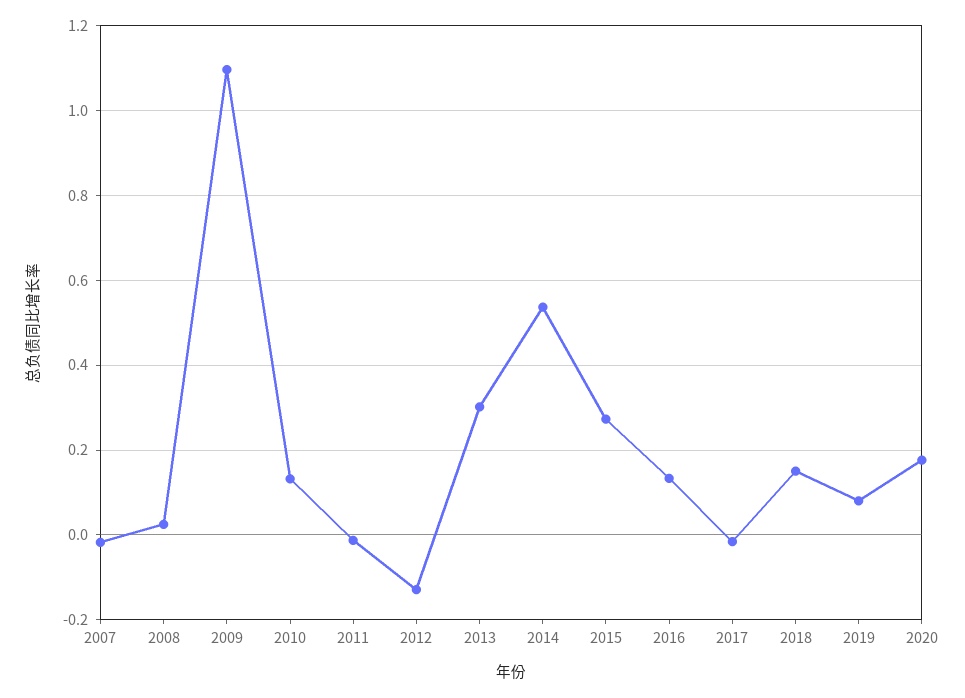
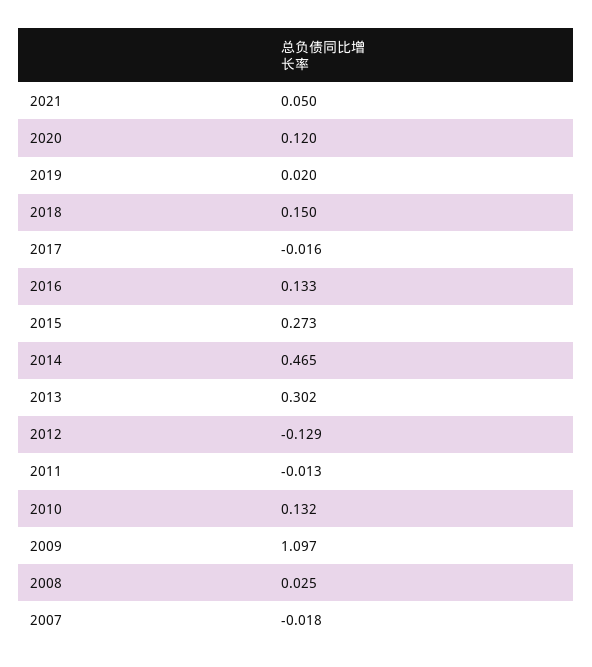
2014: 0.54 -> 0.465
2019: 0.08 -> 0.02
2020: 0.18 -> 0.12
2021: none -> 0.05

